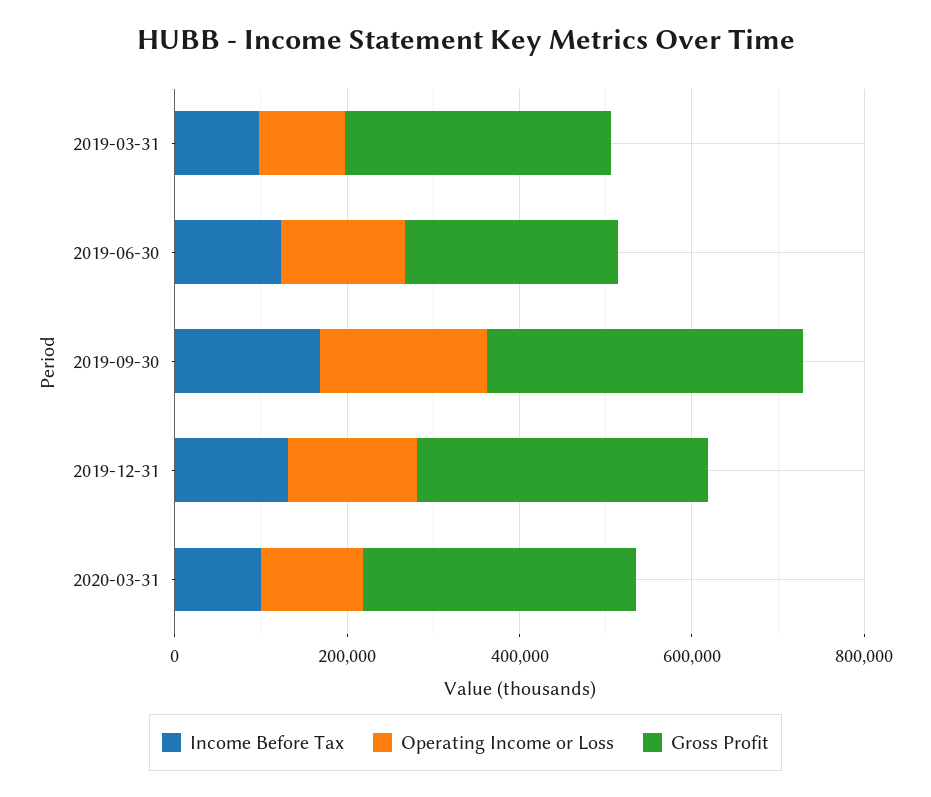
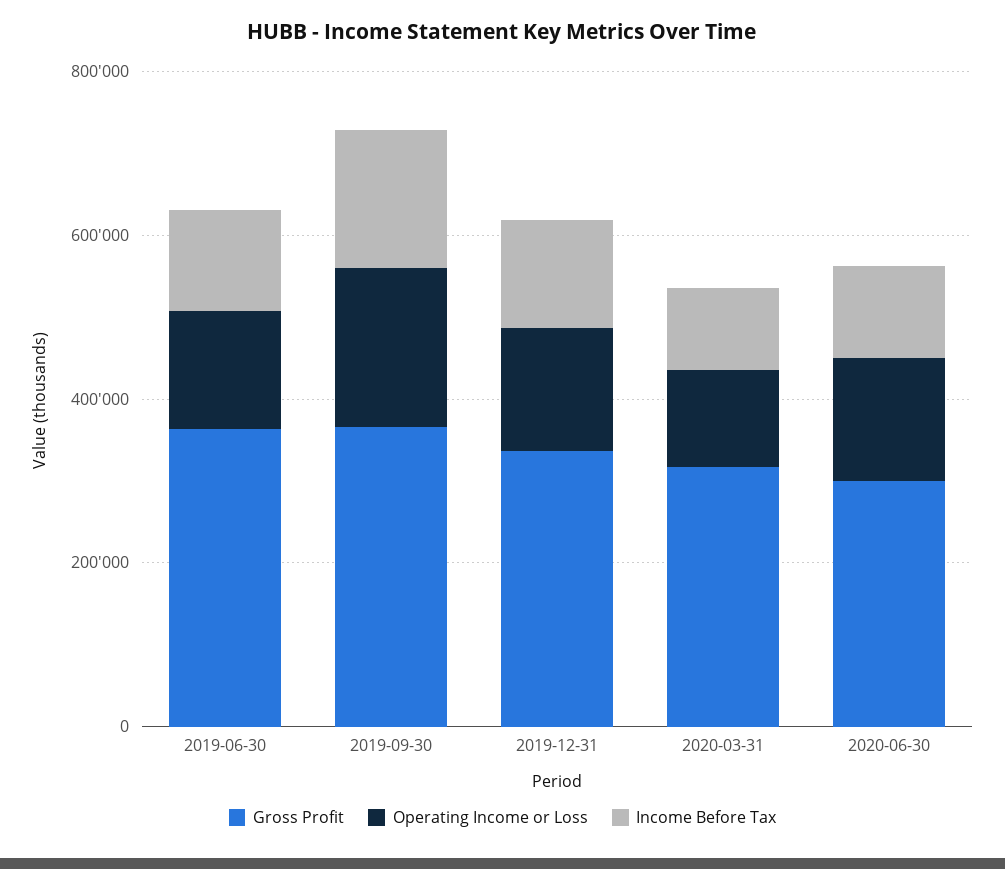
Income Before Tax, 2019-03-31: 100000 -> none
Operating Income or Loss, 2019-03-31: 100000 -> none
Gross Profit, 2019-03-31: 300000 -> none
Gross Profit, 2019-06-30: 250000 -> 350000
Gross Profit, 2020-06-30: none -> 300000
Operating Income or Loss, 2020-06-30: none -> 150000
Income Before Tax, 2020-06-30: none -> 100000

